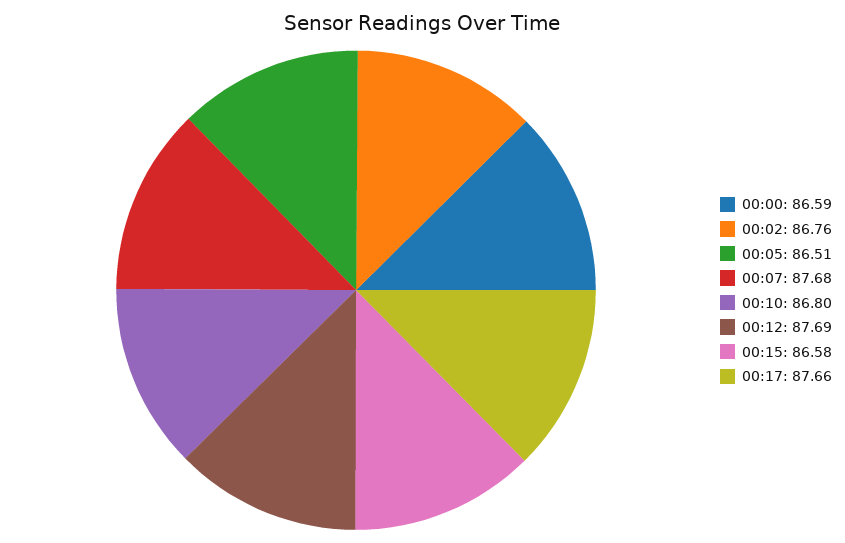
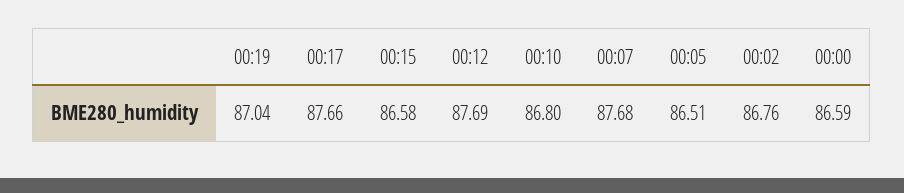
00:19: none -> 87.04

